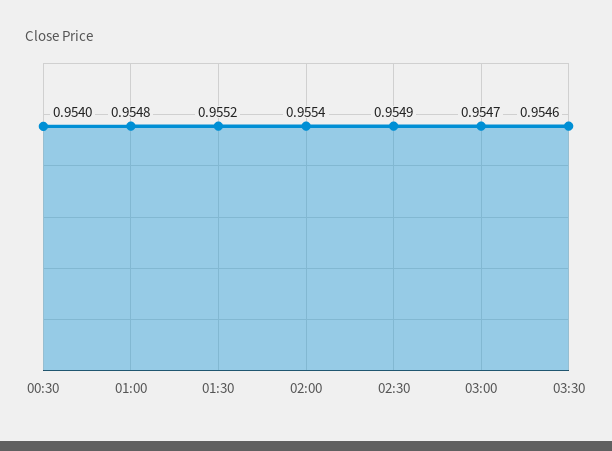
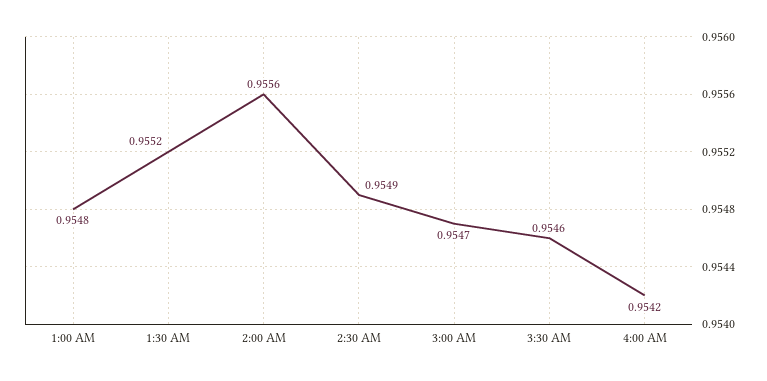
00:30: 0.954 -> none
02:00: 0.9554 -> 0.9556
4:00 AM: none -> 0.9542

